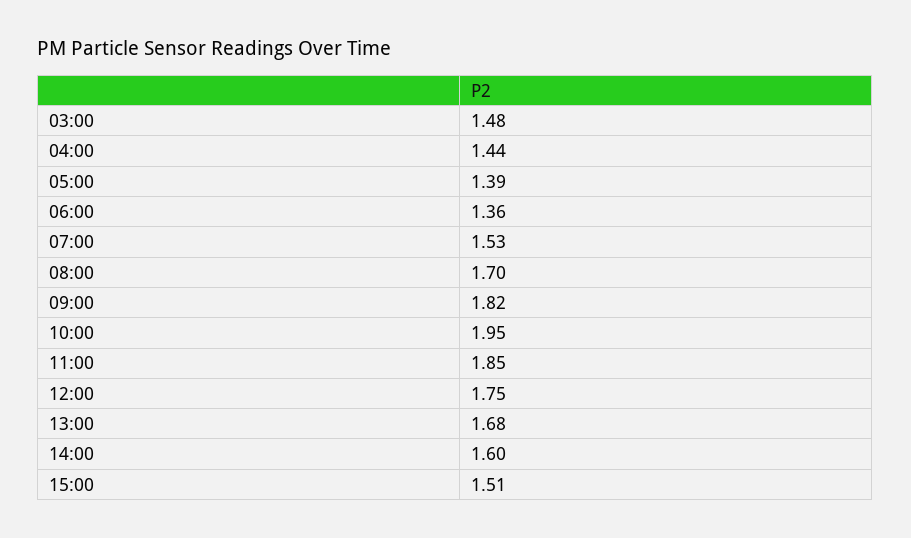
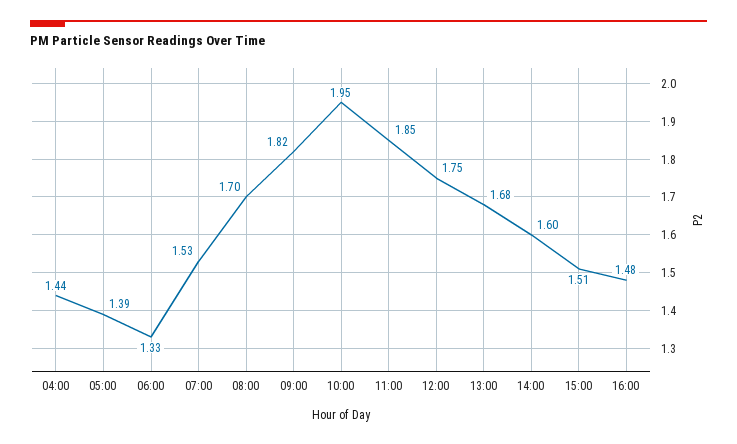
03:00: 1.48 -> none
06:00: 1.36 -> 1.33
16:00: none -> 1.48

